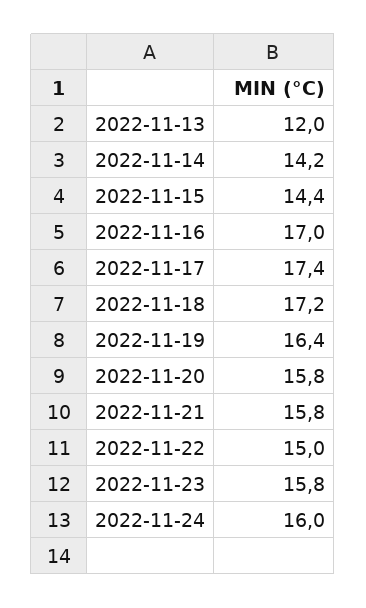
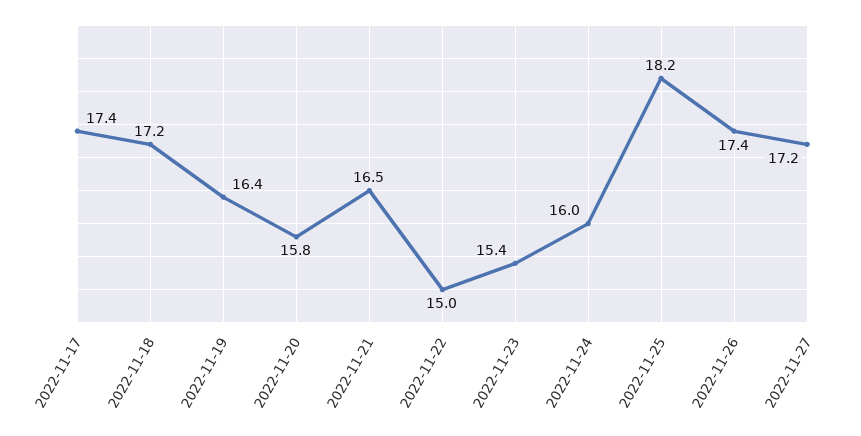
2022-11-13: 12 -> none
2022-11-14: 14.2 -> none
2022-11-15: 14.4 -> none
2022-11-16: 17 -> none
2022-11-21: 15.8 -> 16.5
2022-11-23: 15.8 -> 15.4
2022-11-25: none -> 18.2
2022-11-26: none -> 17.4
2022-11-27: none -> 17.2

